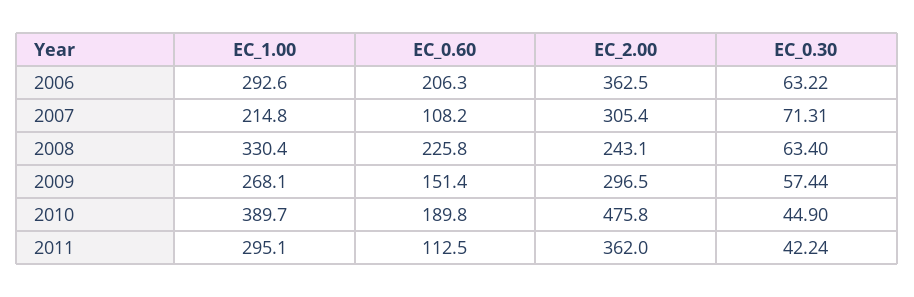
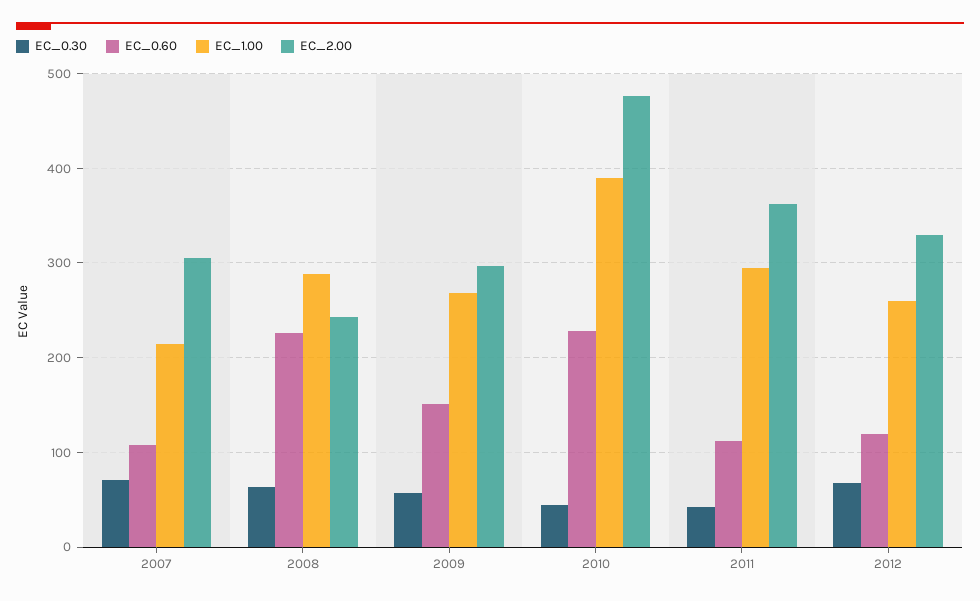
EC_1.00, 2006: 292.6 -> none
EC_0.60, 2006: 206.3 -> none
EC_2.00, 2006: 362.5 -> none
EC_0.30, 2006: 63.22 -> none
EC_1.00, 2008: 330.4 -> 290
EC_0.60, 2010: 189.8 -> 230
EC_0.30, 2012: none -> 70
EC_0.60, 2012: none -> 120
EC_1.00, 2012: none -> 260
EC_2.00, 2012: none -> 330

